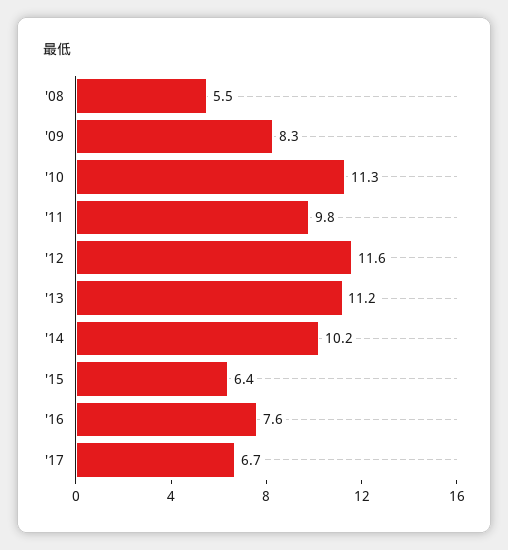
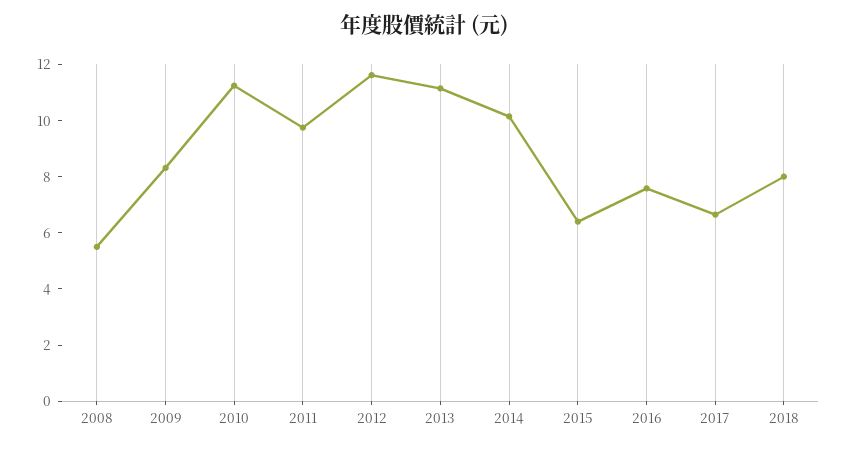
2018: none -> 8

